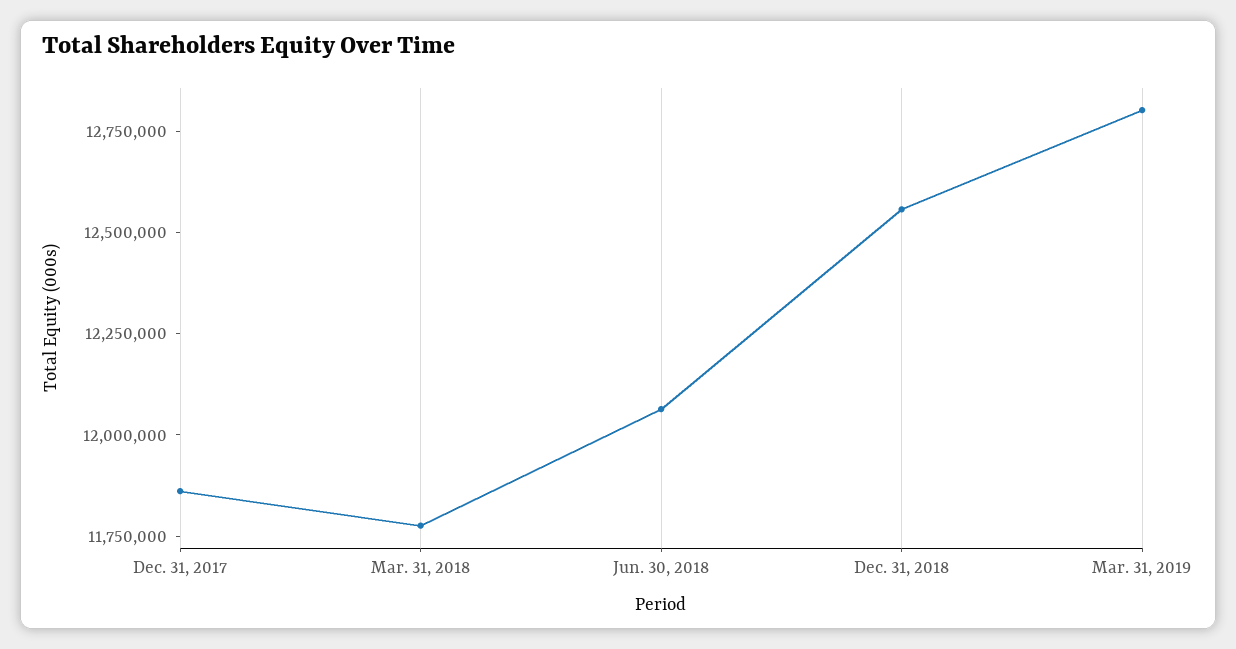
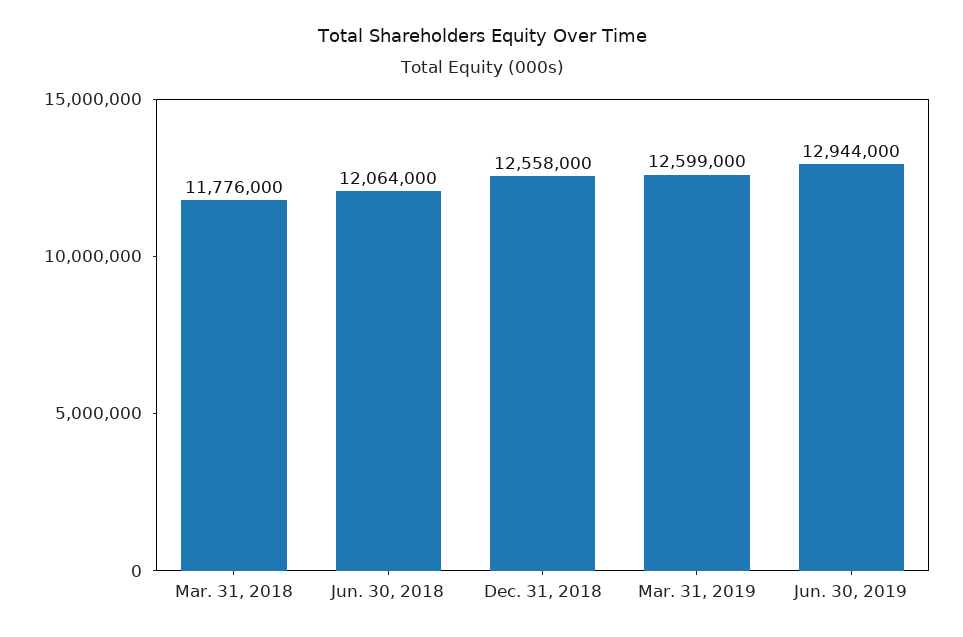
Dec. 31, 2017: 11850000 -> none
Mar. 31, 2019: 12800000 -> 12599000
Jun. 30, 2019: none -> 12944000

